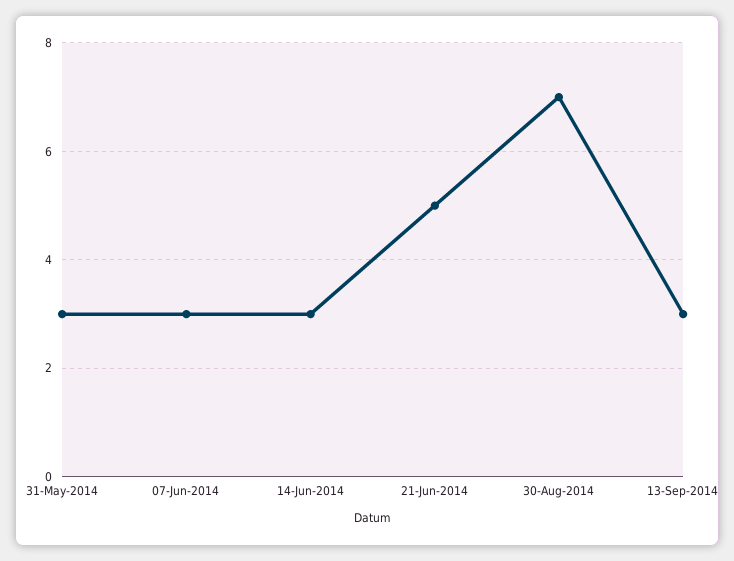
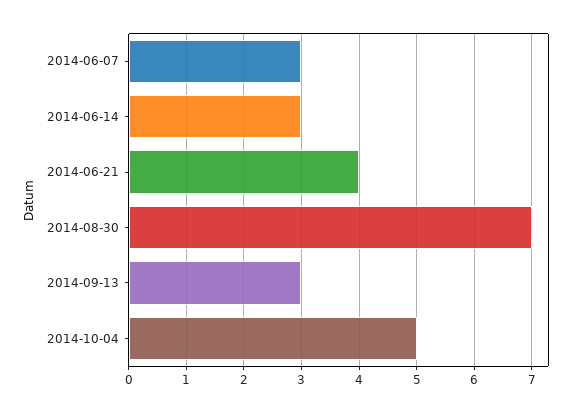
31-May-2014: 3 -> none
21-Jun-2014: 5 -> 4
2014-10-04: none -> 5

